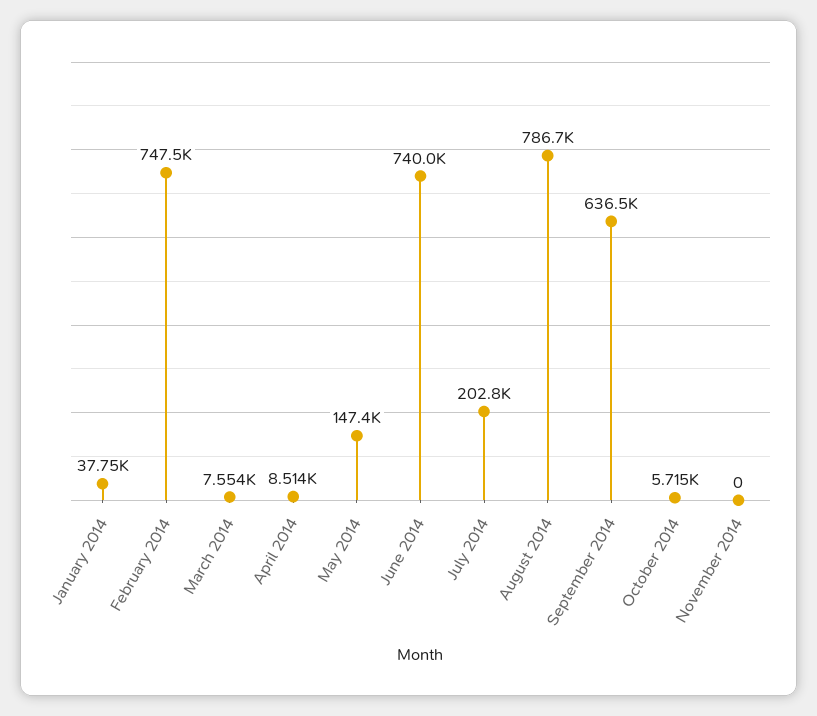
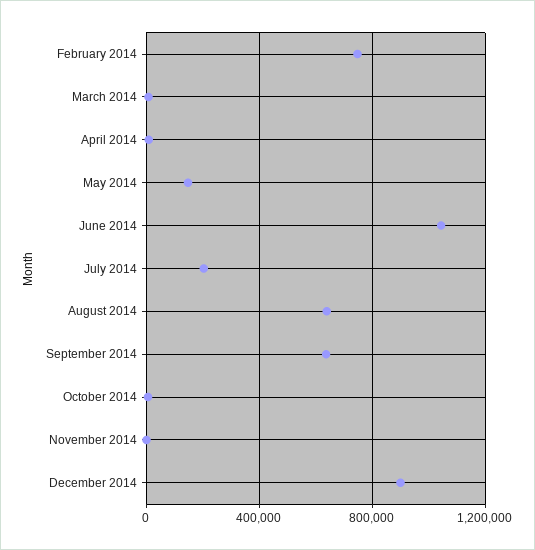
January 2014: 37750 -> none
June 2014: 740000 -> 1050000
August 2014: 786700 -> 650000
December 2014: none -> 900000

